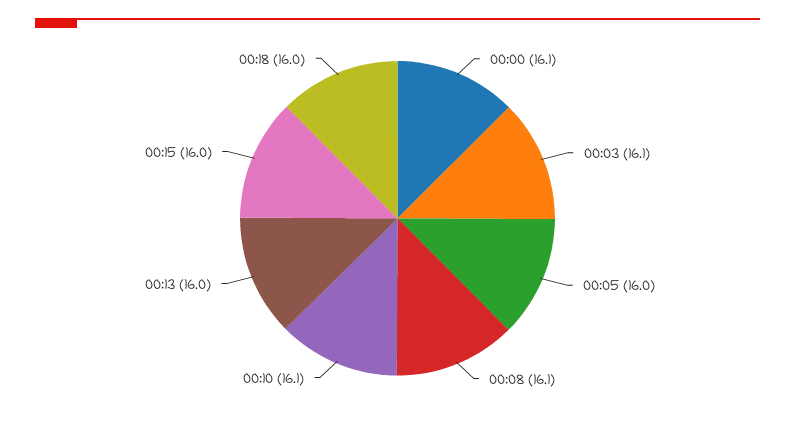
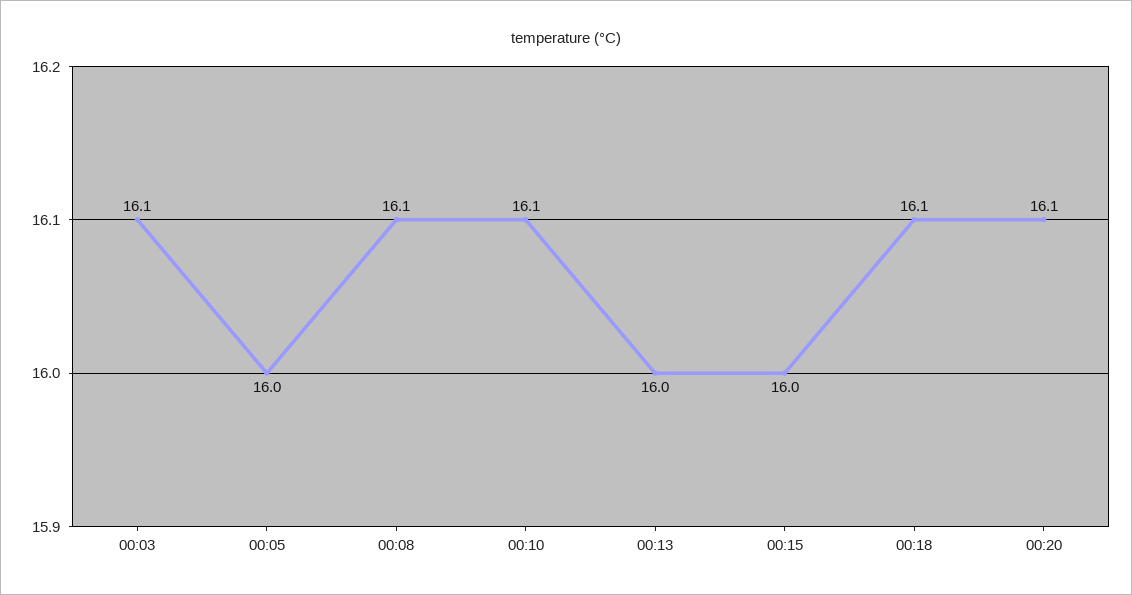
00:00: 16.1 -> none
00:18: 16 -> 16.1
00:20: none -> 16.1

